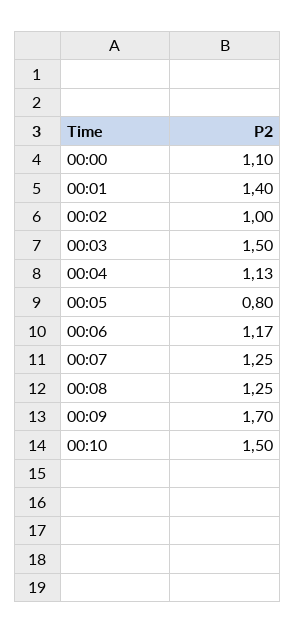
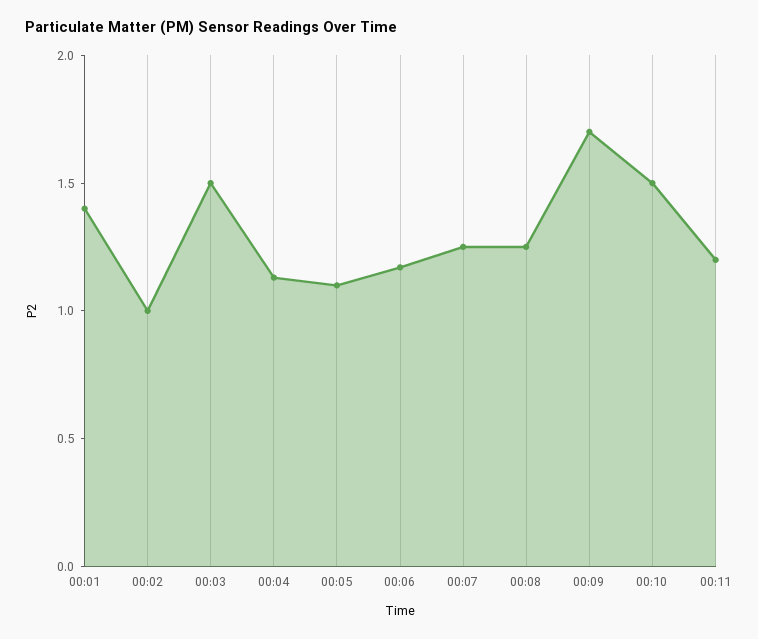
00:00: 1.1 -> none
00:05: 0.8 -> 1.1
00:11: none -> 1.2

